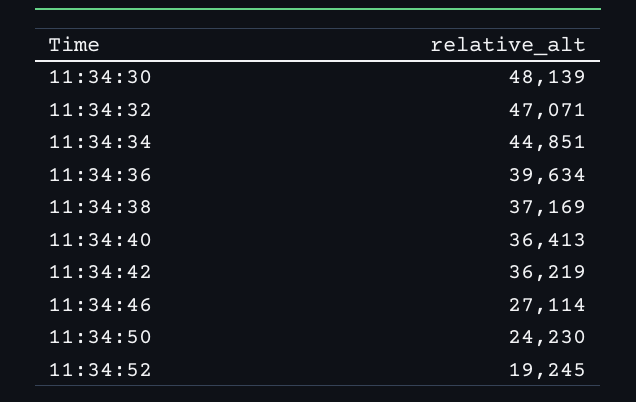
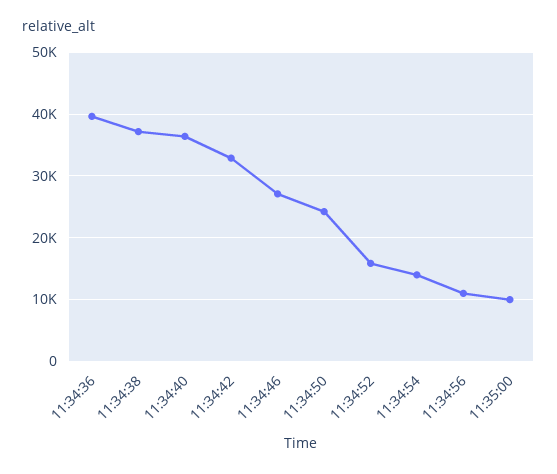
11:34:30: 48139 -> none
11:34:32: 47071 -> none
11:34:34: 44851 -> none
11:34:42: 36219 -> 33000
11:34:52: 19245 -> 16000
11:34:54: none -> 14000
11:34:56: none -> 11000
11:35:00: none -> 10000

